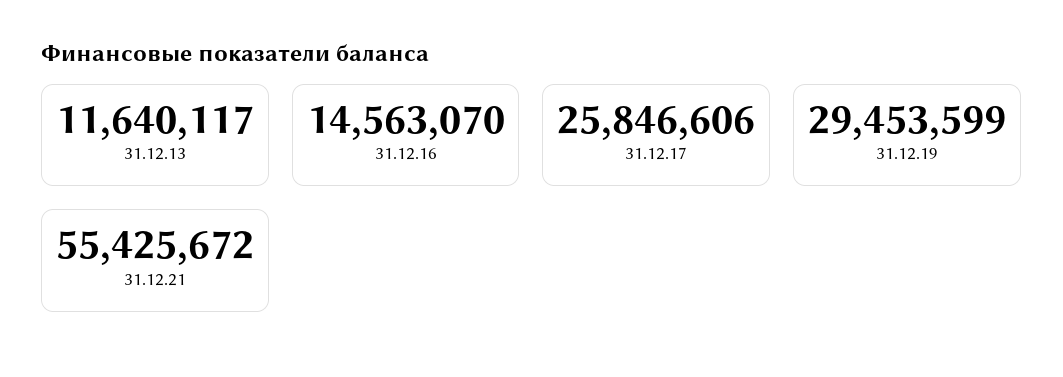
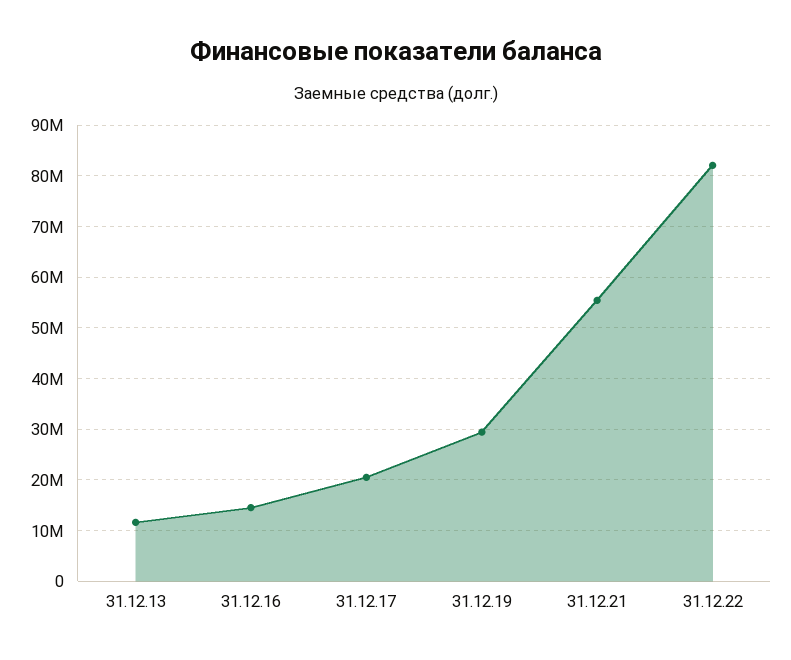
31.12.17: 25846606 -> 20000000
31.12.22: none -> 82000000

